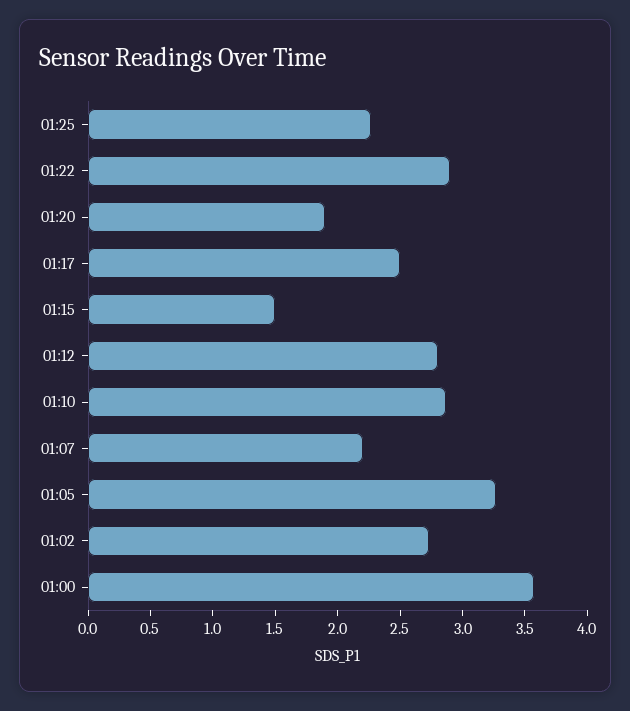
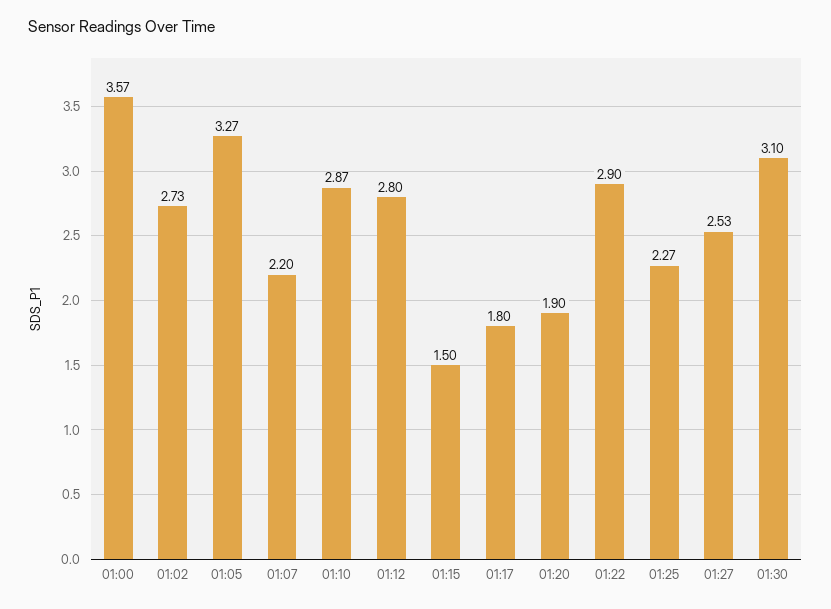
01:17: 2.5 -> 1.8
01:27: none -> 2.53
01:30: none -> 3.1

